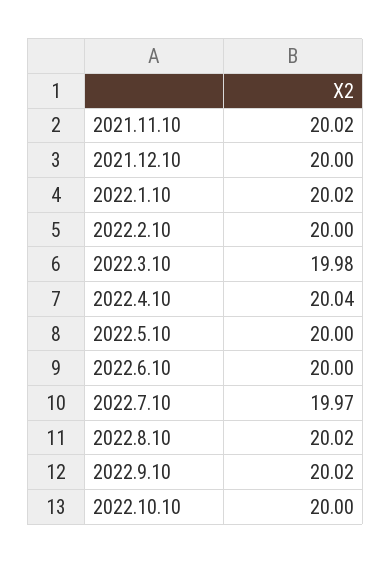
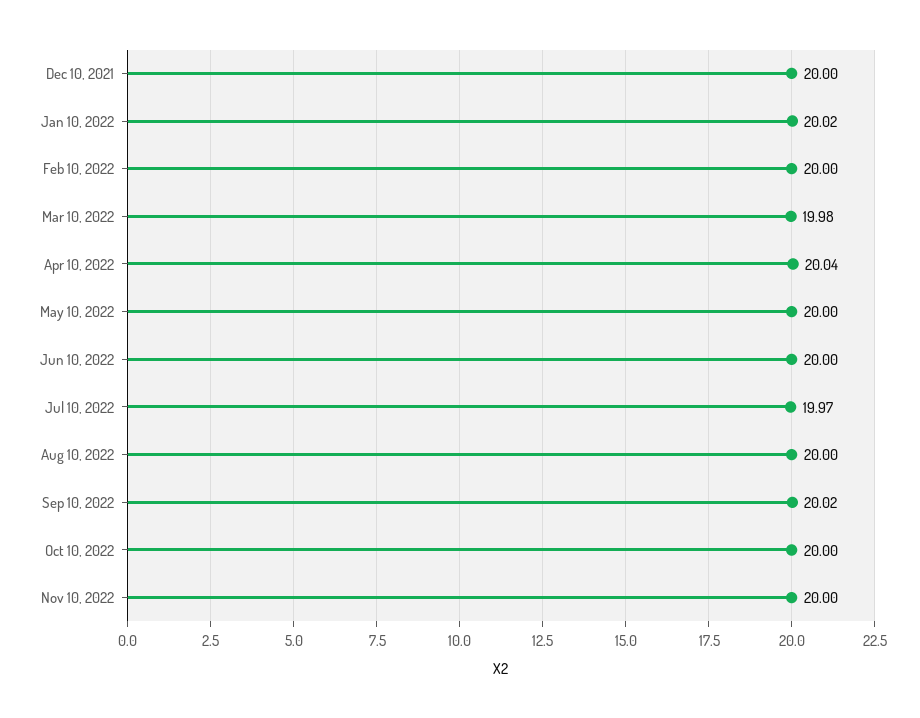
2021.11.10: 20.02 -> none
2022.8.10: 20.02 -> 20
Nov 10, 2022: none -> 20

